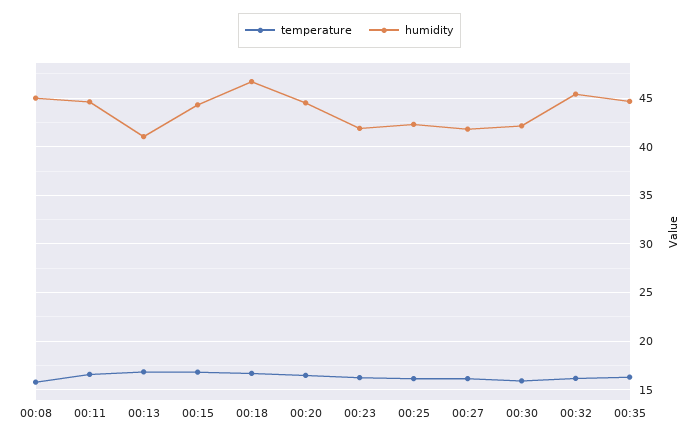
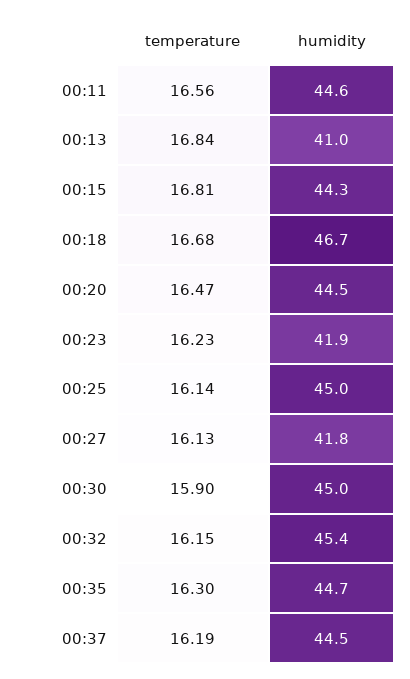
temperature, 00:08: 16 -> none
humidity, 00:08: 45 -> none
humidity, 00:25: 42 -> 45
humidity, 00:30: 42 -> 45
temperature, 00:37: none -> 16.19
humidity, 00:37: none -> 44.5

